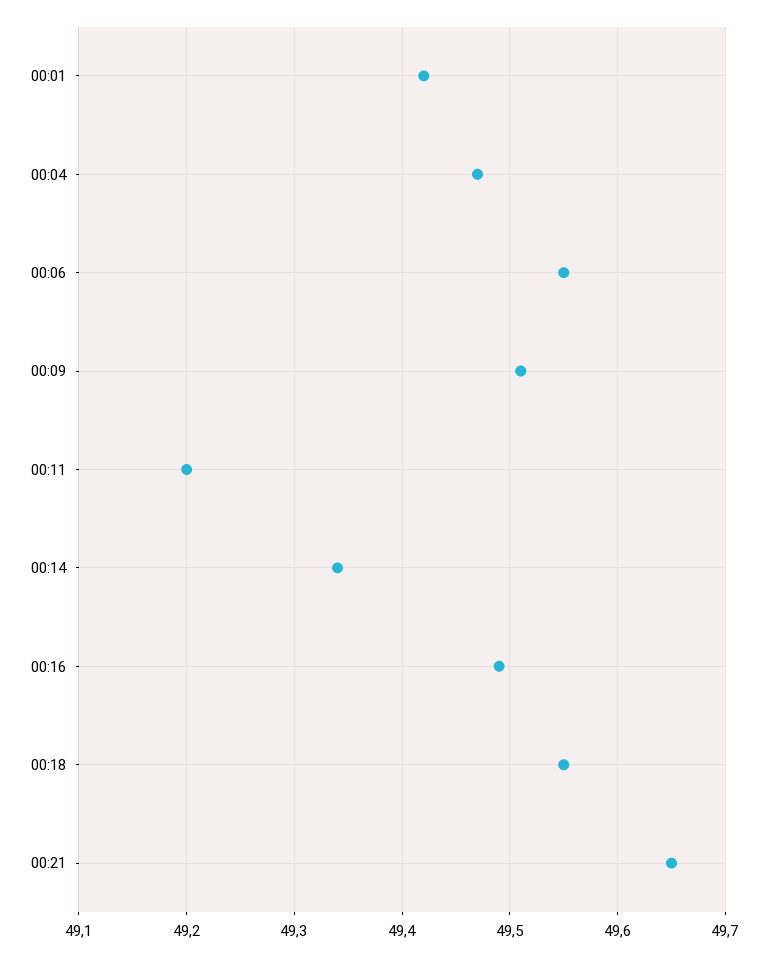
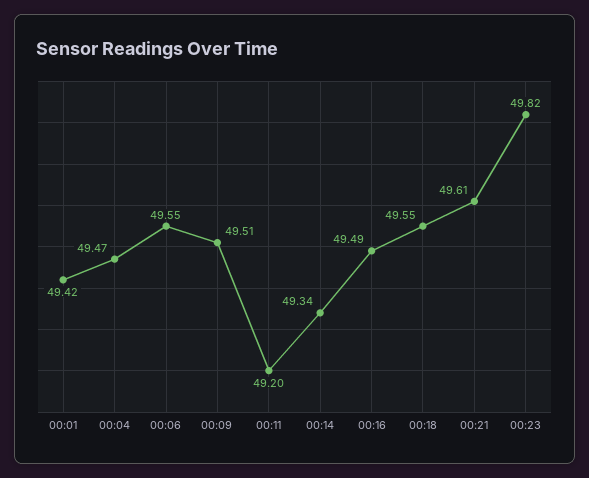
00:21: 49.65 -> 49.61
00:23: none -> 49.82

